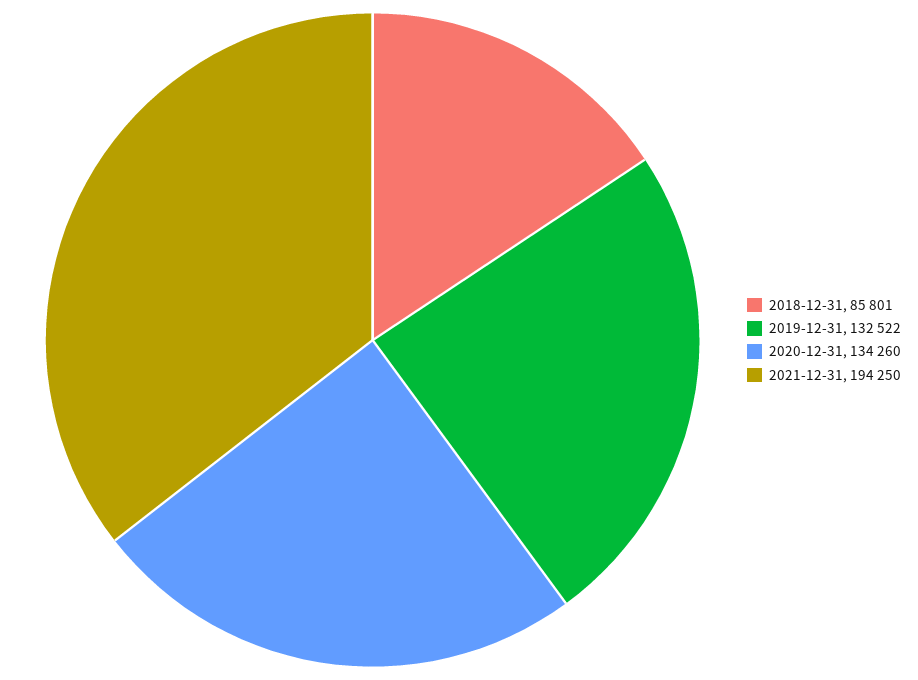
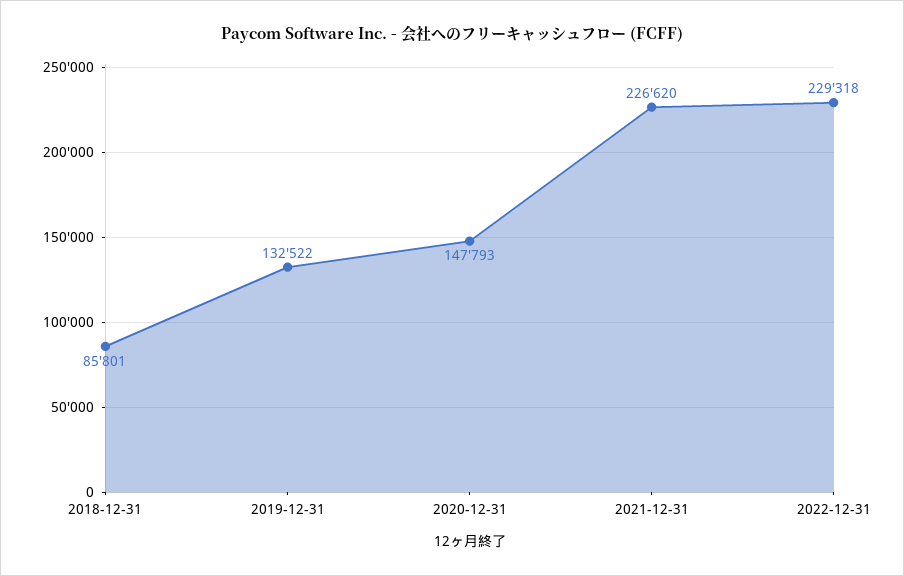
2020-12-31: 134260 -> 147793
2021-12-31: 194250 -> 226620
2022-12-31: none -> 229318

